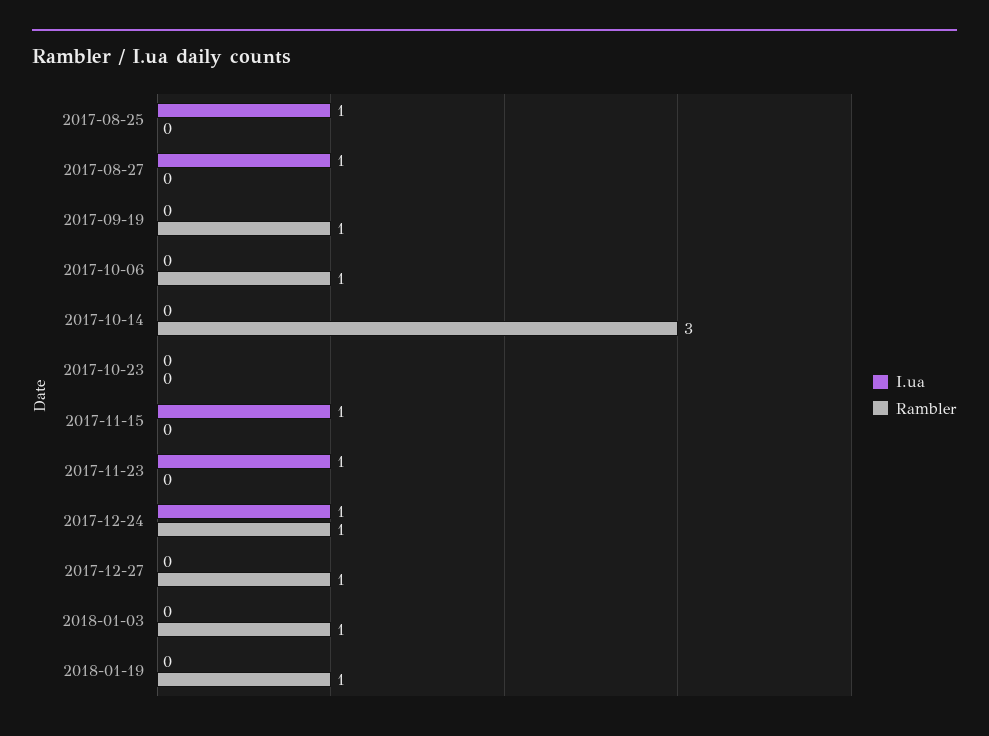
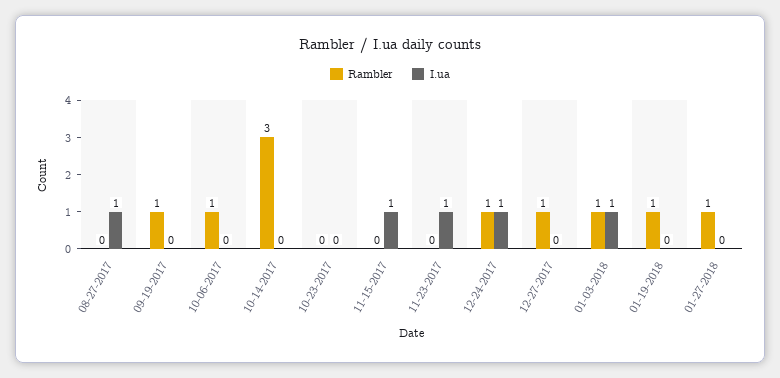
I.ua, 2017-08-25: 1 -> none
Rambler, 2017-08-25: 0 -> none
I.ua, 2018-01-03: 0 -> 1
Rambler, 01-27-2018: none -> 1
I.ua, 01-27-2018: none -> 0

